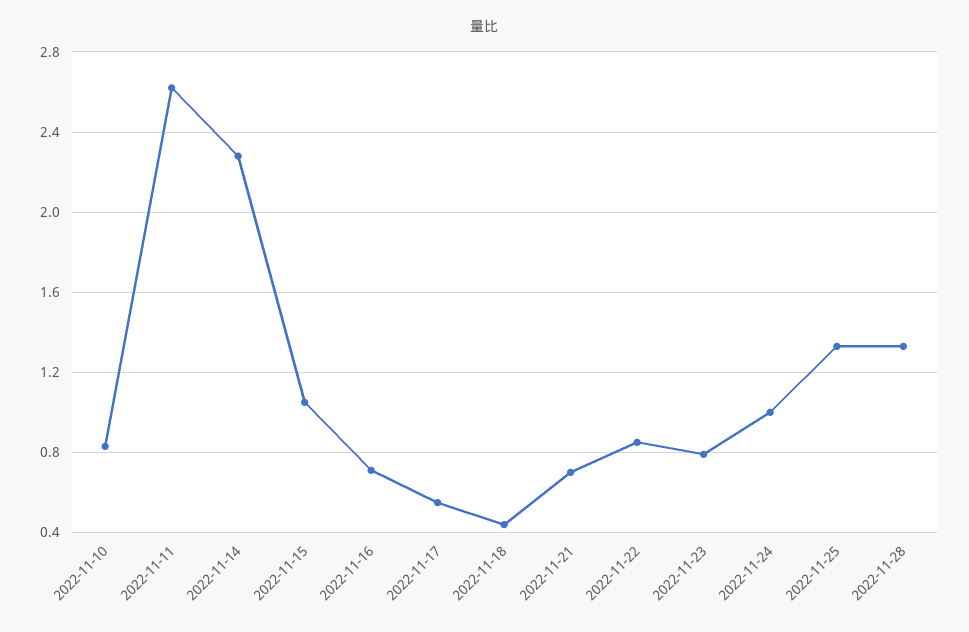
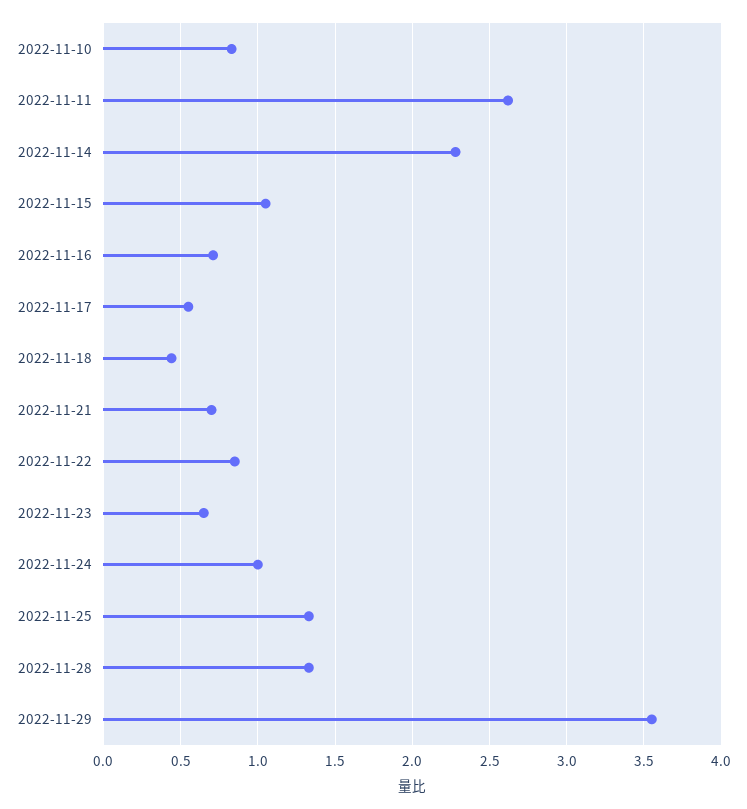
2022-11-23: 0.8 -> 0.65
2022-11-29: none -> 3.55

